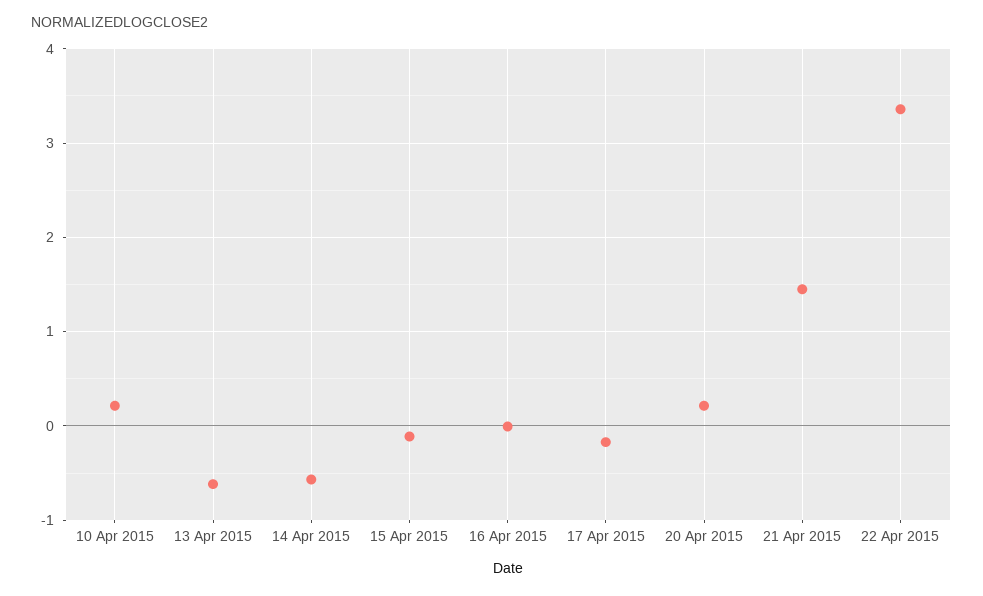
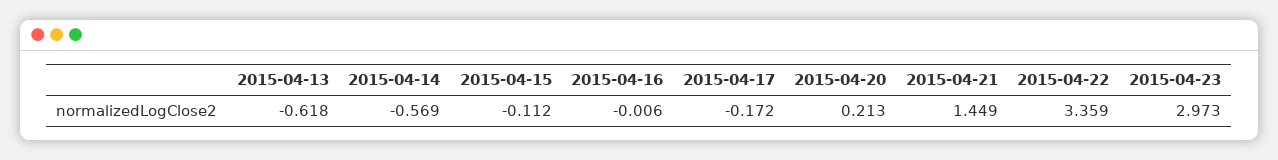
10 Apr 2015: 0.2 -> none
2015-04-23: none -> 2.973

